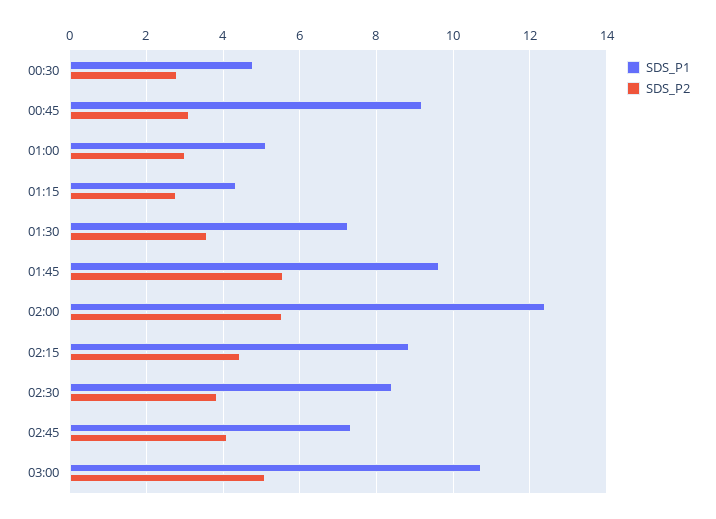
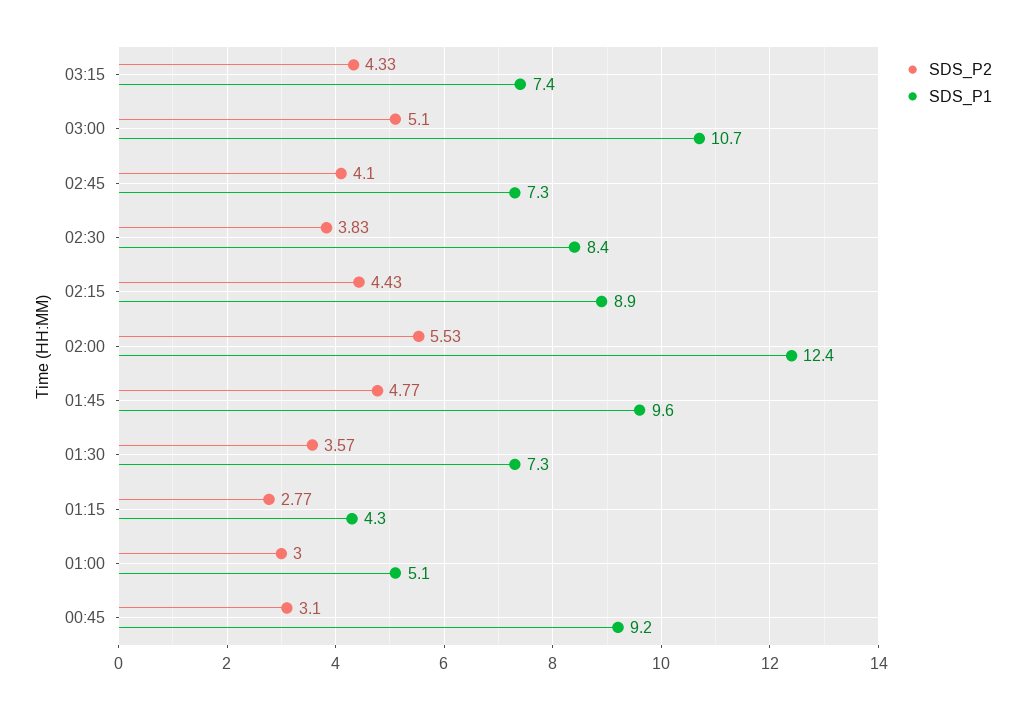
SDS_P1, 00:30: 4.8 -> none
SDS_P2, 00:30: 2.8 -> none
SDS_P2, 01:45: 5.6 -> 4.77
SDS_P2, 03:15: none -> 4.33
SDS_P1, 03:15: none -> 7.4

